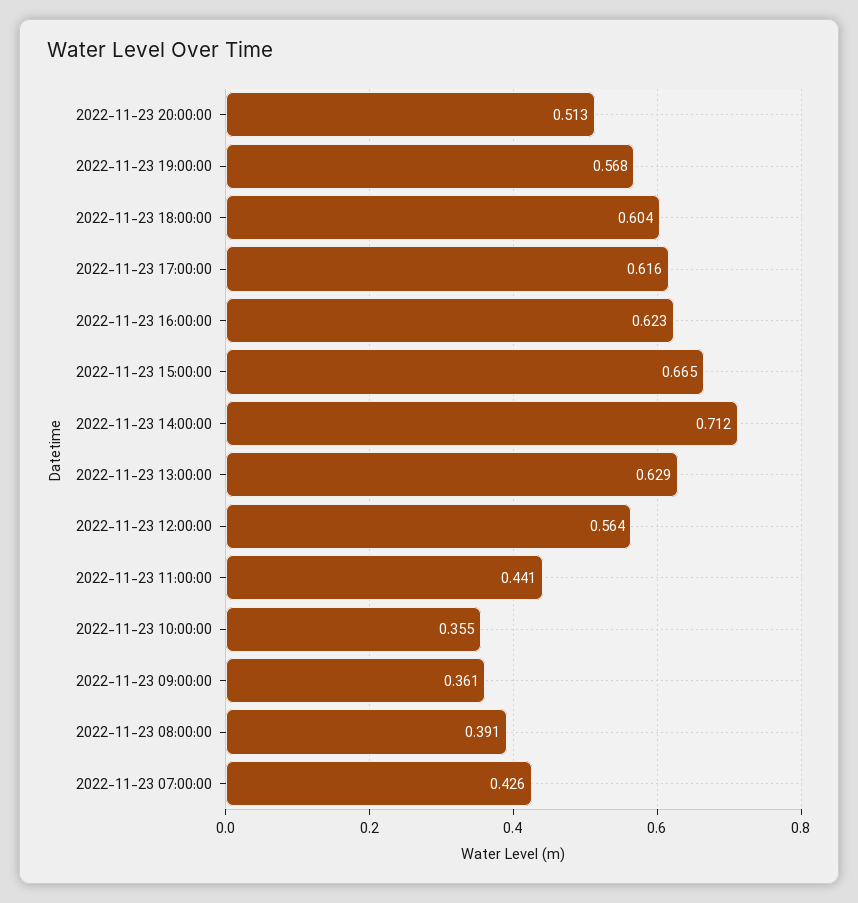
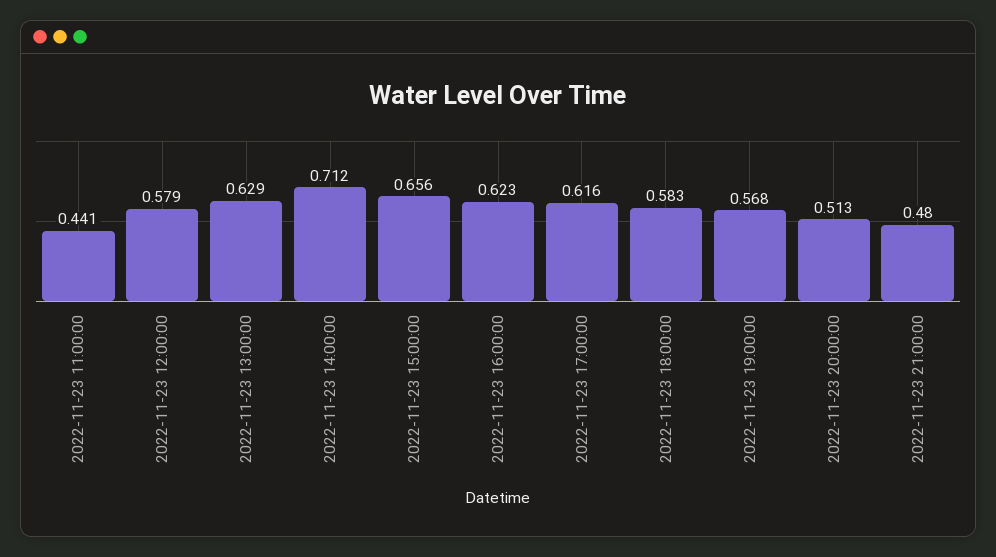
2022-11-23 18:00:00: 0.604 -> 0.583
2022-11-23 15:00:00: 0.665 -> 0.656
2022-11-23 12:00:00: 0.564 -> 0.579
2022-11-23 10:00:00: 0.355 -> none
2022-11-23 09:00:00: 0.361 -> none
2022-11-23 08:00:00: 0.391 -> none
2022-11-23 07:00:00: 0.426 -> none
2022-11-23 21:00:00: none -> 0.48

